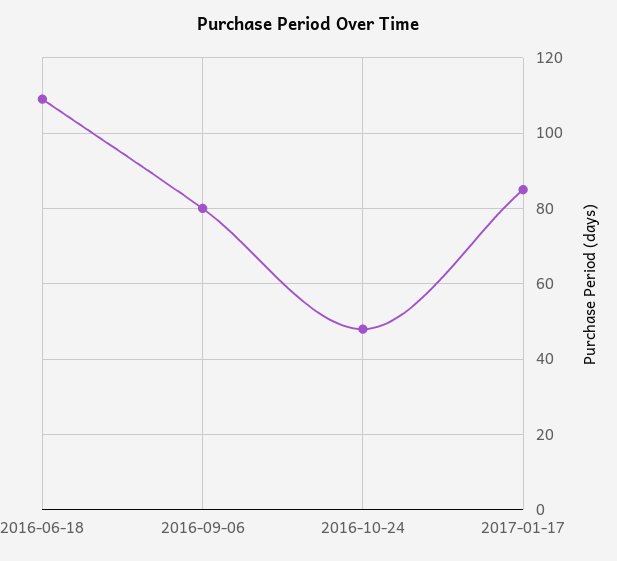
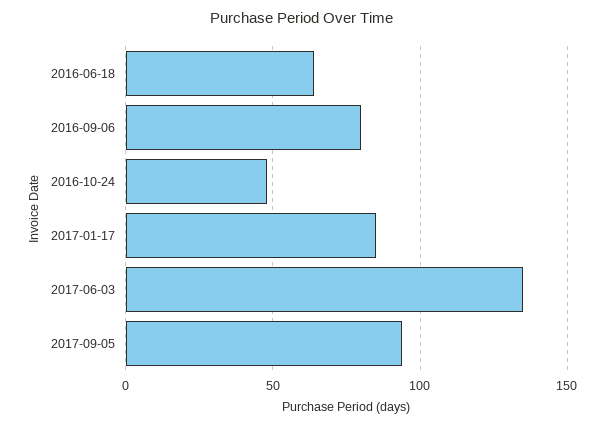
2016-06-18: 110 -> 65
2017-06-03: none -> 135
2017-09-05: none -> 95

